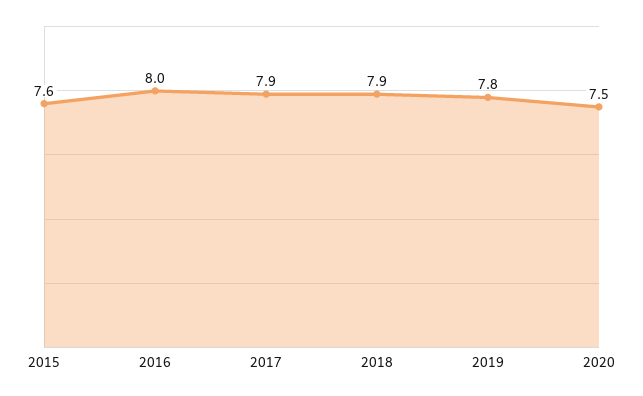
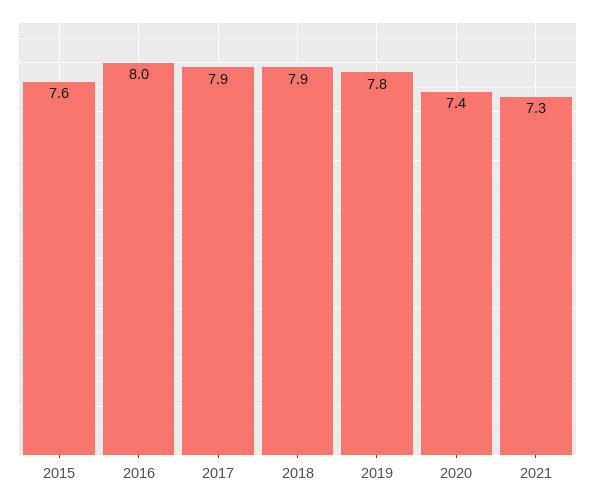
2020: 7.5 -> 7.4
2021: none -> 7.3

